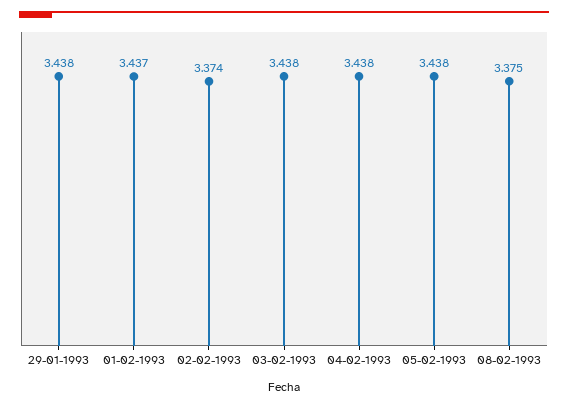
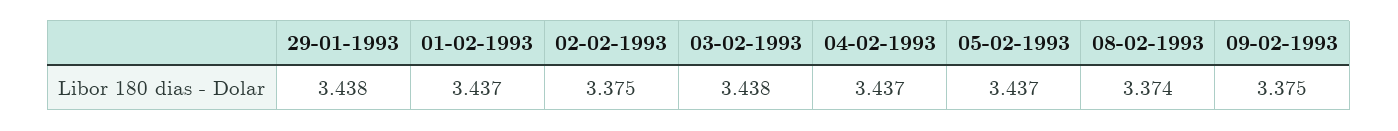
02-02-1993: 3.374 -> 3.375
04-02-1993: 3.438 -> 3.437
05-02-1993: 3.438 -> 3.437
08-02-1993: 3.375 -> 3.374
09-02-1993: none -> 3.375

